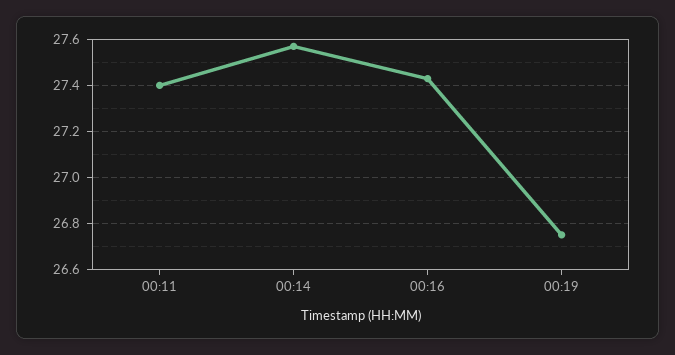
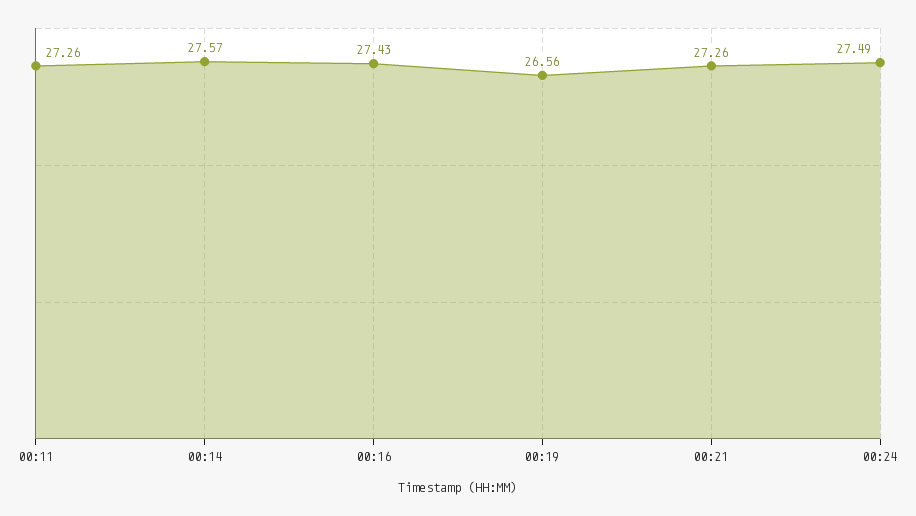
00:11: 27.4 -> 27.26
00:19: 26.75 -> 26.56
00:21: none -> 27.26
00:24: none -> 27.49

